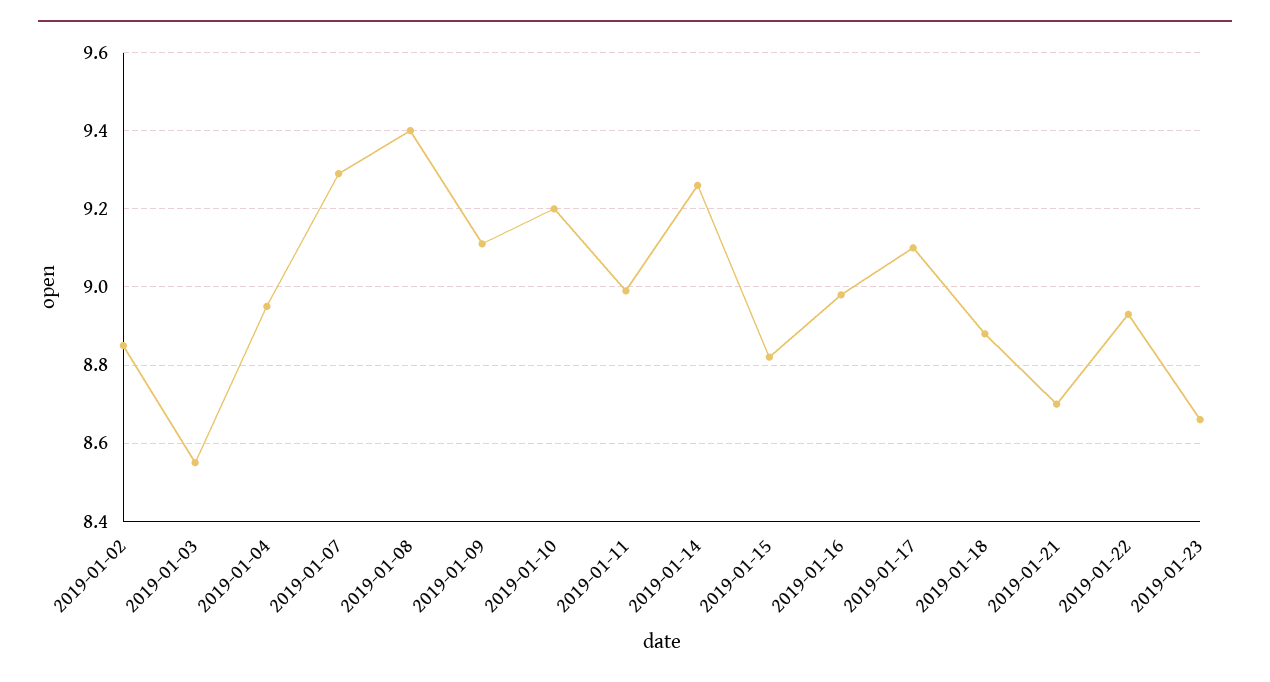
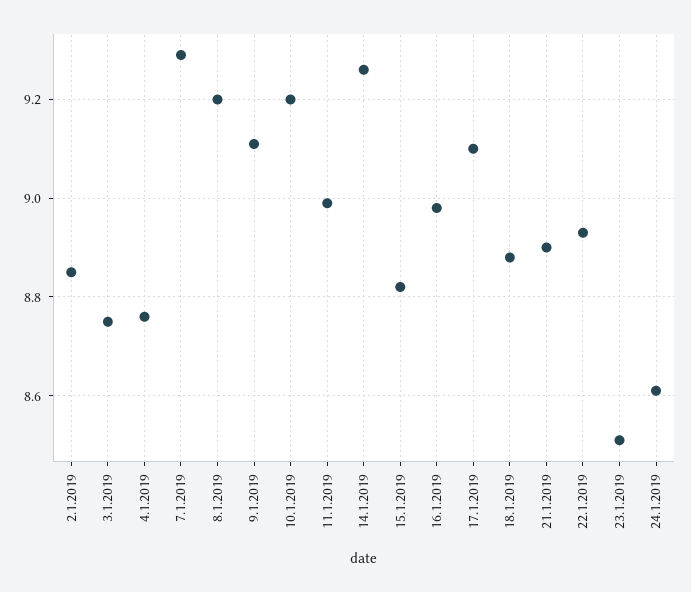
2019-01-03: 8.55 -> 8.75
2019-01-04: 8.95 -> 8.75
2019-01-08: 9.4 -> 9.2
2019-01-21: 8.7 -> 8.9
2019-01-23: 8.65 -> 8.5
24.1.2019: none -> 8.6

